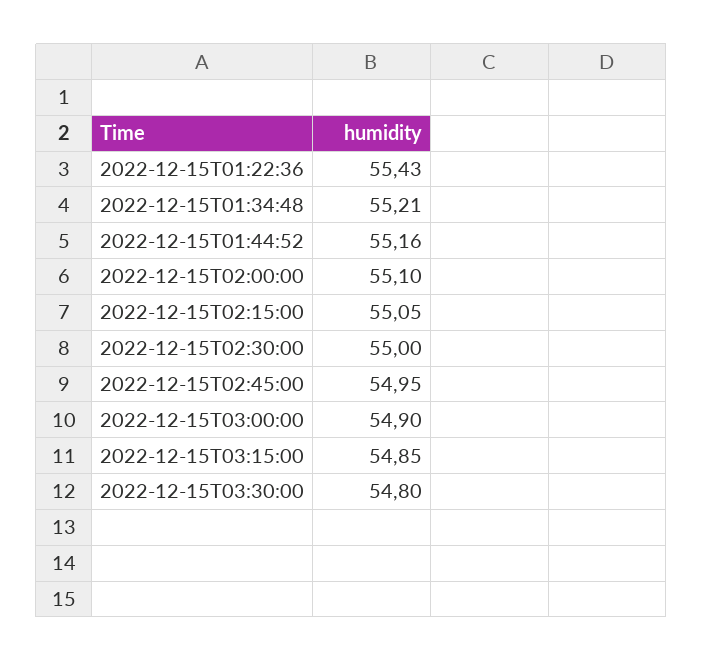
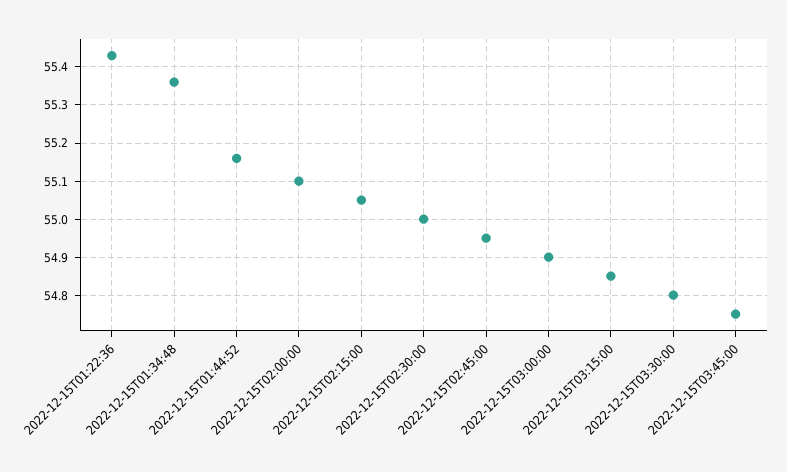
2022-12-15T01:34:48: 55.21 -> 55.35
2022-12-15T03:45:00: none -> 54.75

